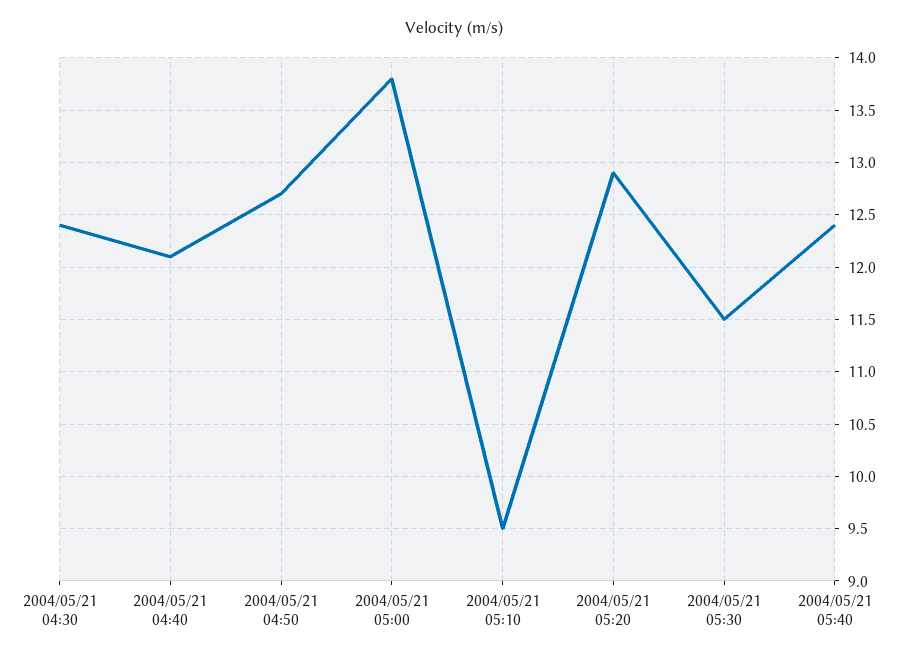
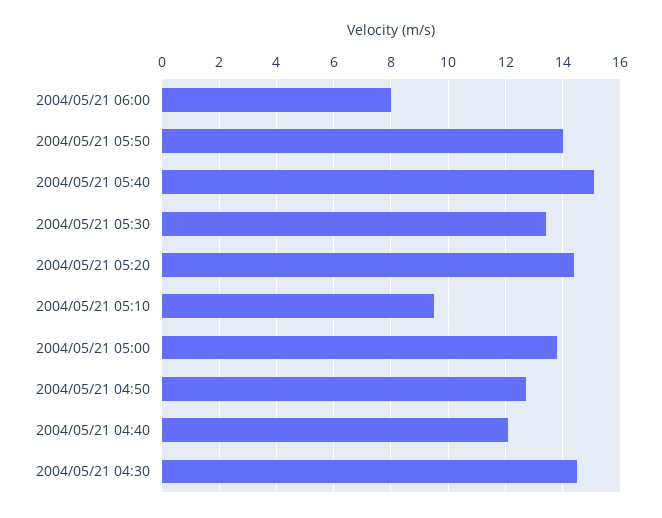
2004/05/21 04:30: 12.4 -> 14.5
2004/05/21 05:20: 12.9 -> 14.5
2004/05/21 05:30: 11.5 -> 13.5
2004/05/21 05:40: 12.4 -> 15
2004/05/21 06:00: none -> 8
2004/05/21 05:50: none -> 14

